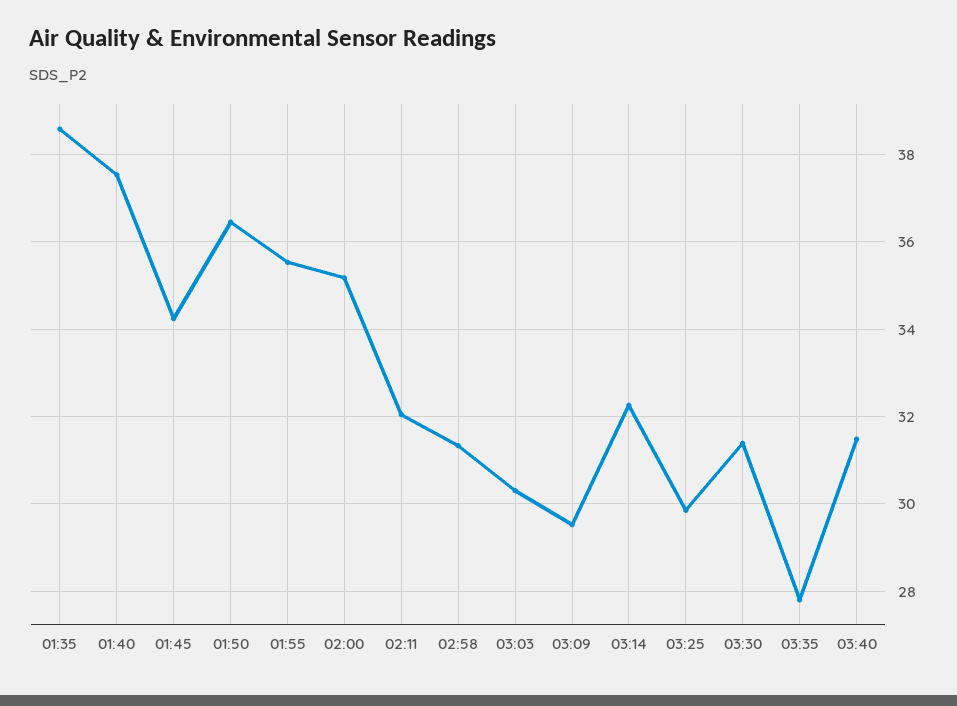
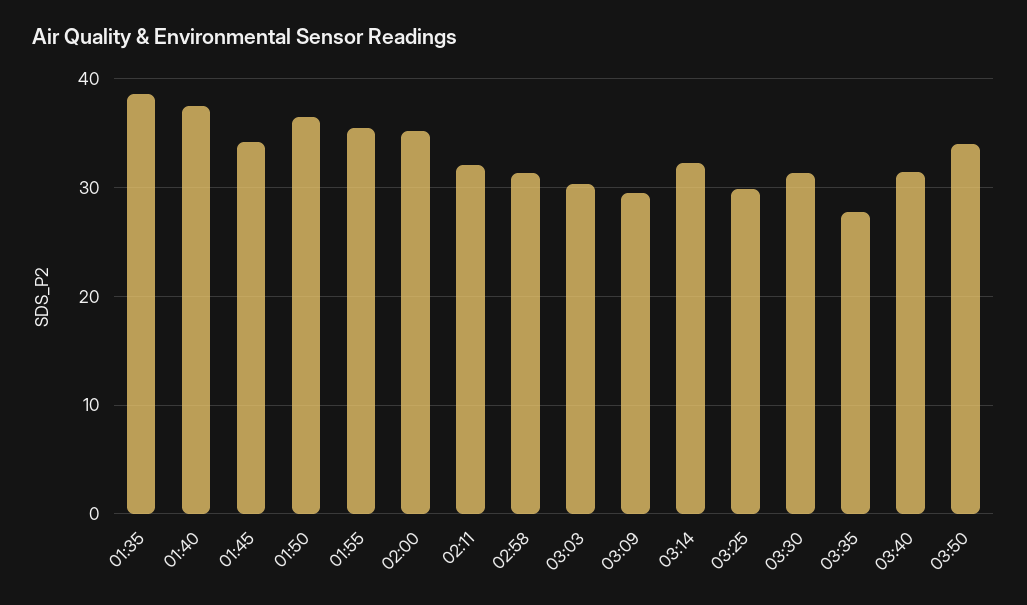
03:50: none -> 34

